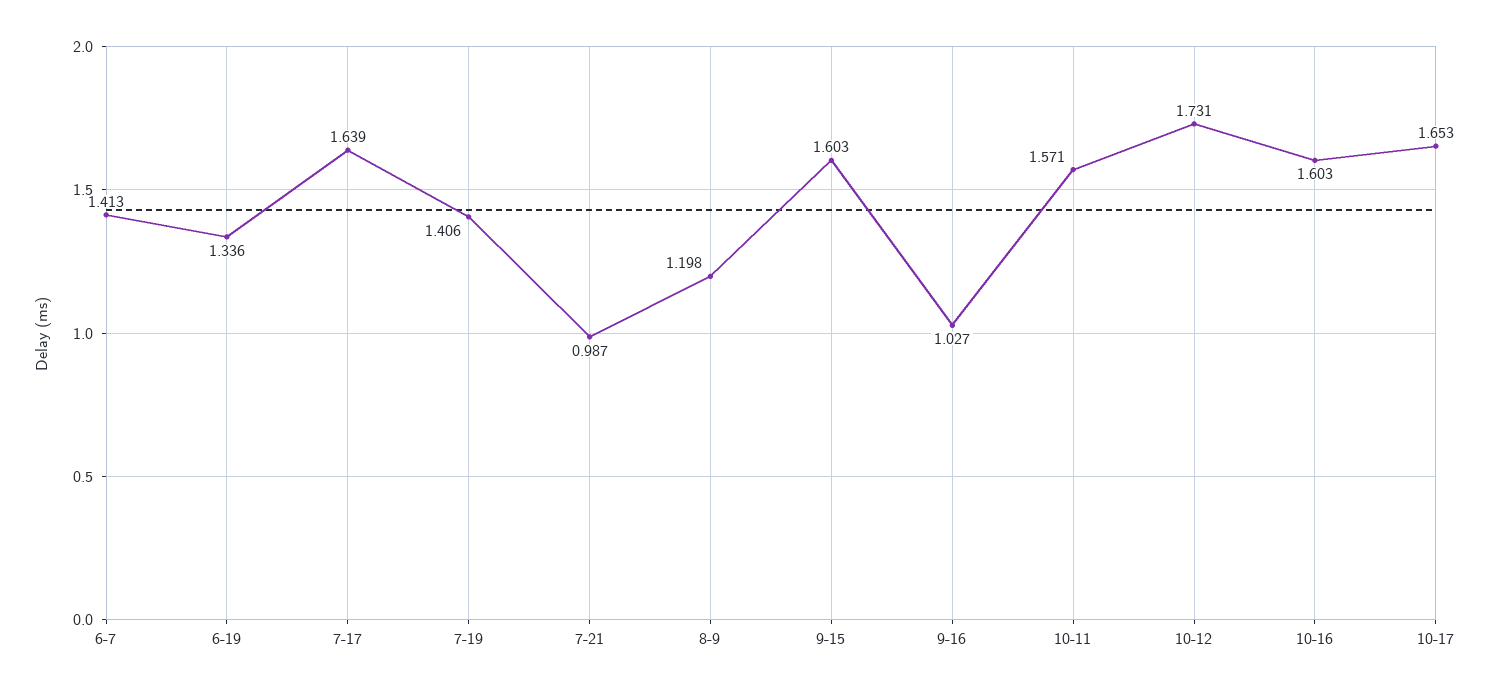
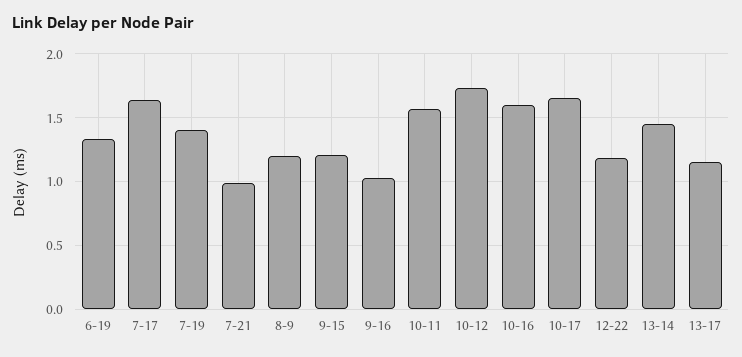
6-7: 1.413 -> none
9-15: 1.603 -> 1.2
12-22: none -> 1.2
13-14: none -> 1.45
13-17: none -> 1.15

